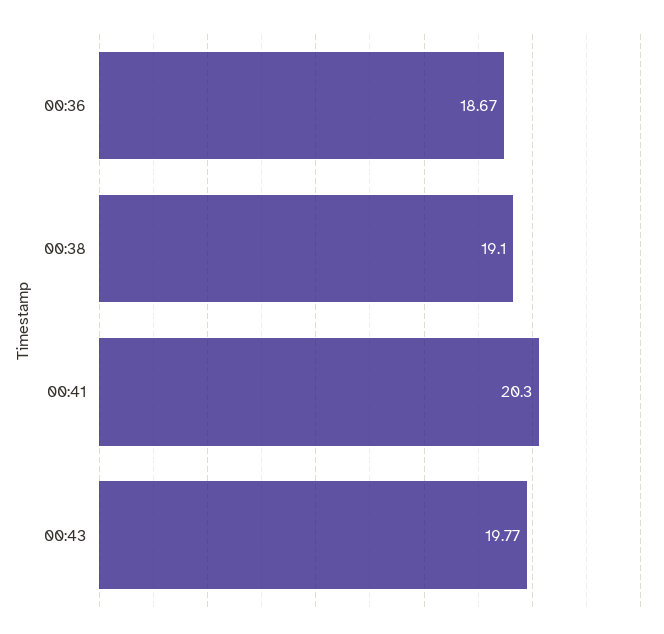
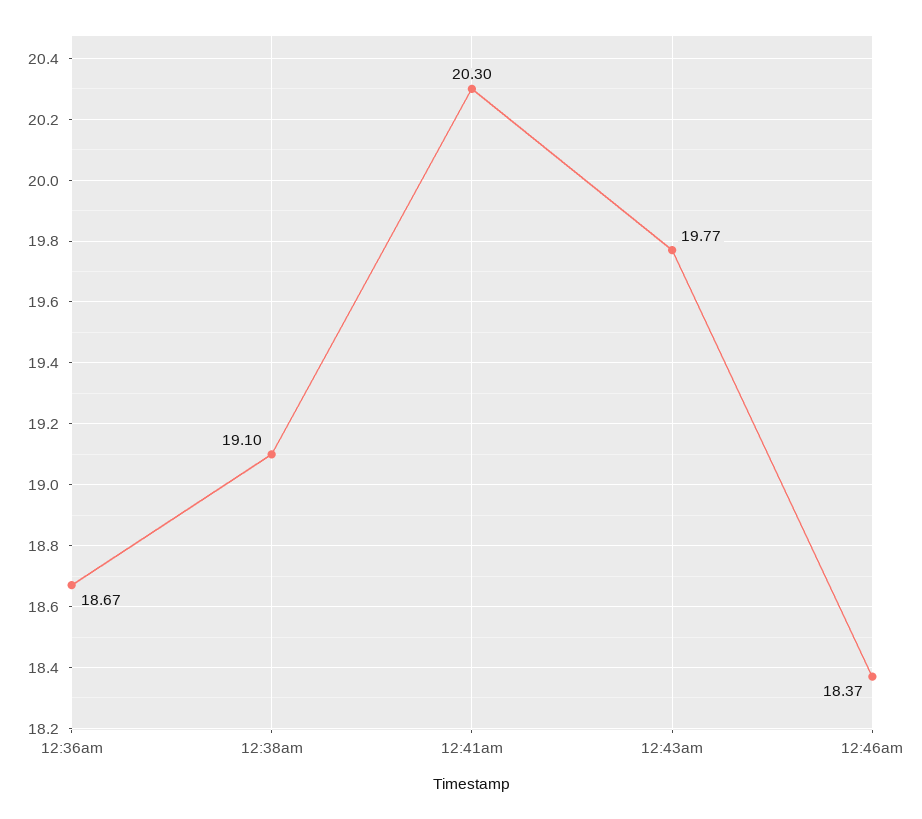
12:46am: none -> 18.37

